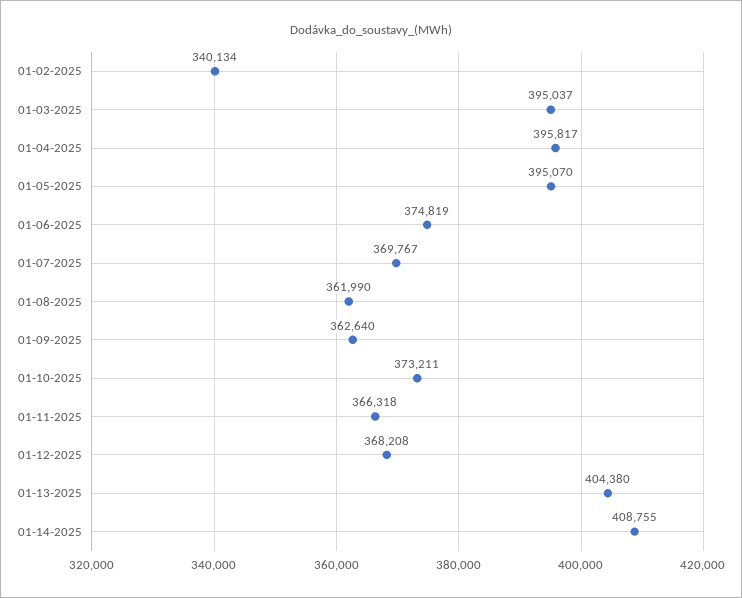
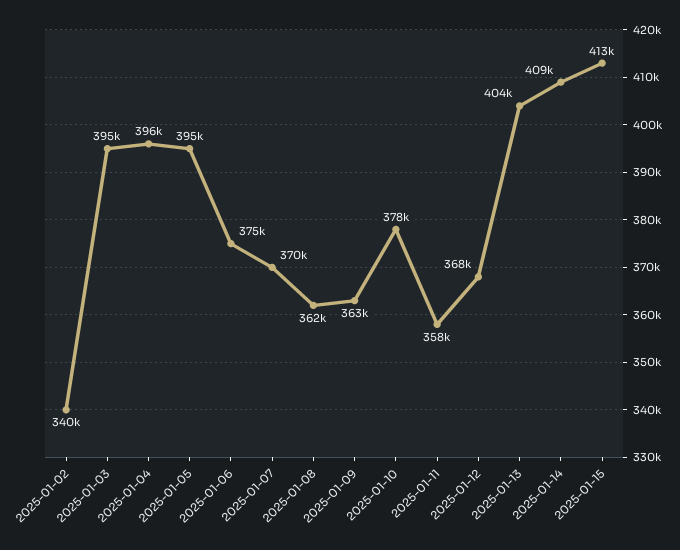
01-10-2025: 373211 -> 378000
01-11-2025: 366318 -> 358000
2025-01-15: none -> 413000

